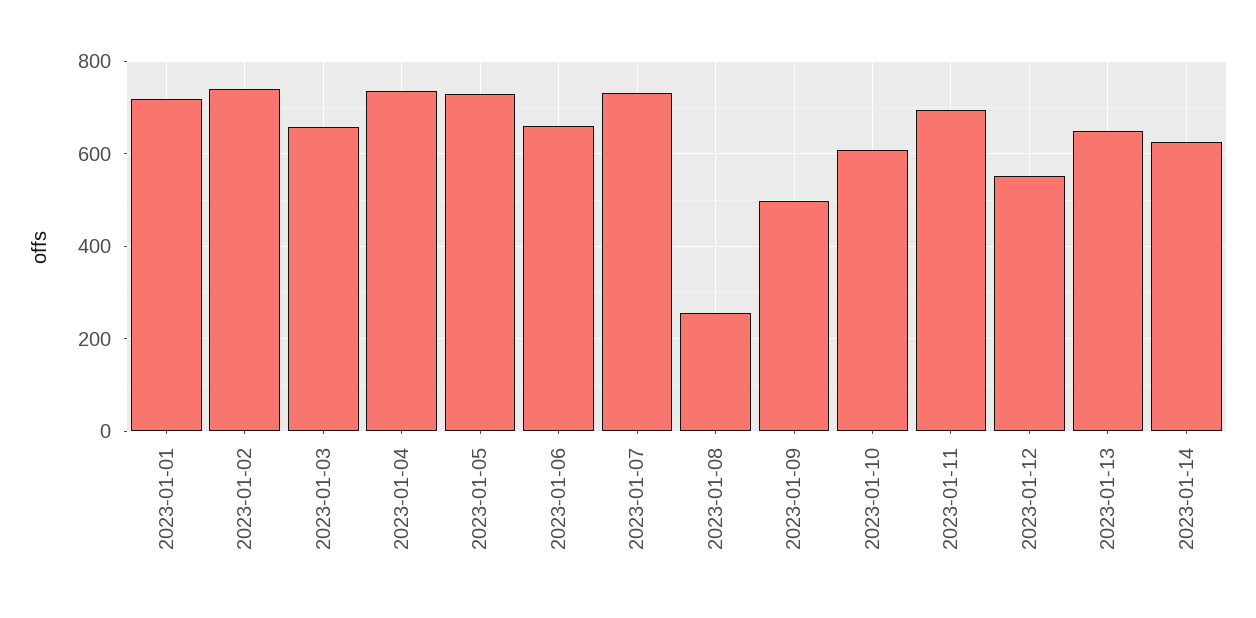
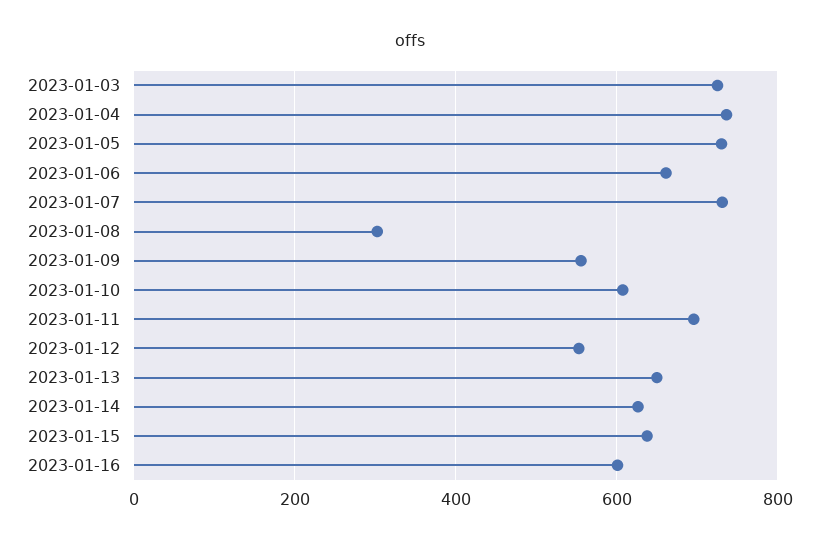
2023-01-01: 720 -> none
2023-01-02: 740 -> none
2023-01-03: 660 -> 720
2023-01-08: 260 -> 300
2023-01-09: 500 -> 560
2023-01-15: none -> 640
2023-01-16: none -> 600

